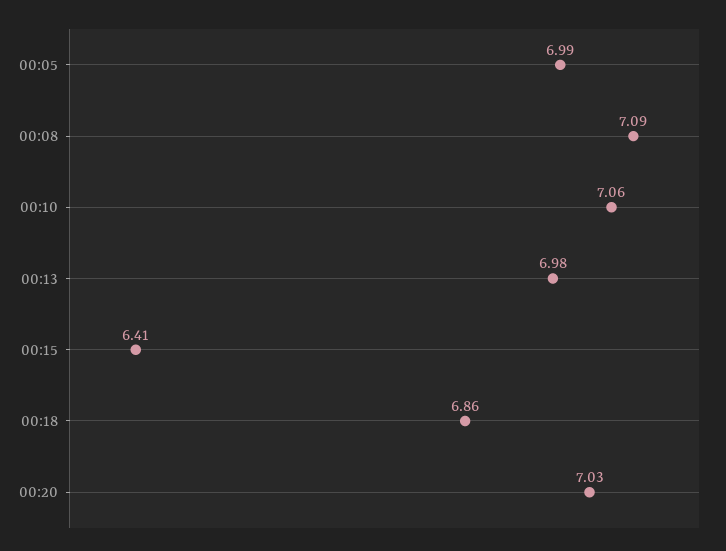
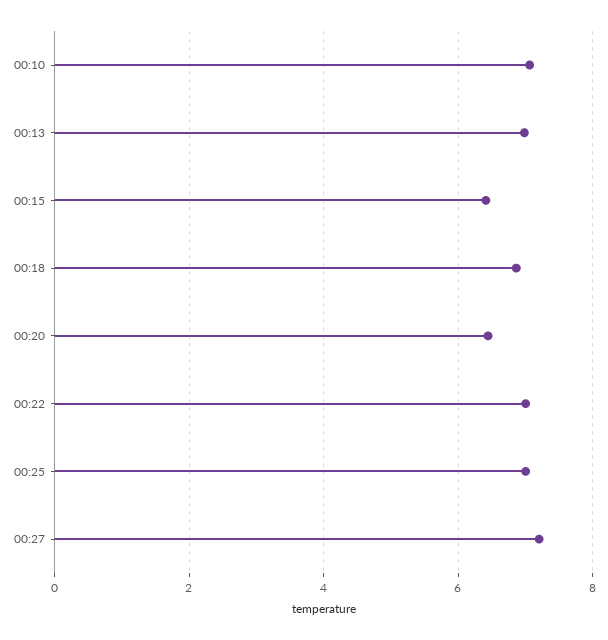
00:05: 6.99 -> none
00:08: 7.09 -> none
00:20: 7.03 -> 6.4
00:22: none -> 7
00:25: none -> 7
00:27: none -> 7.2

